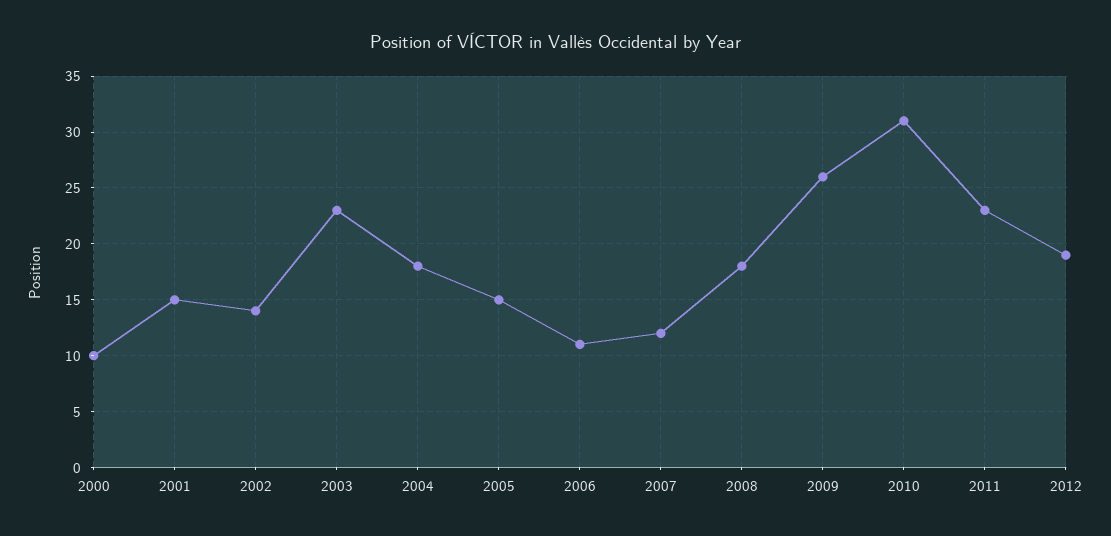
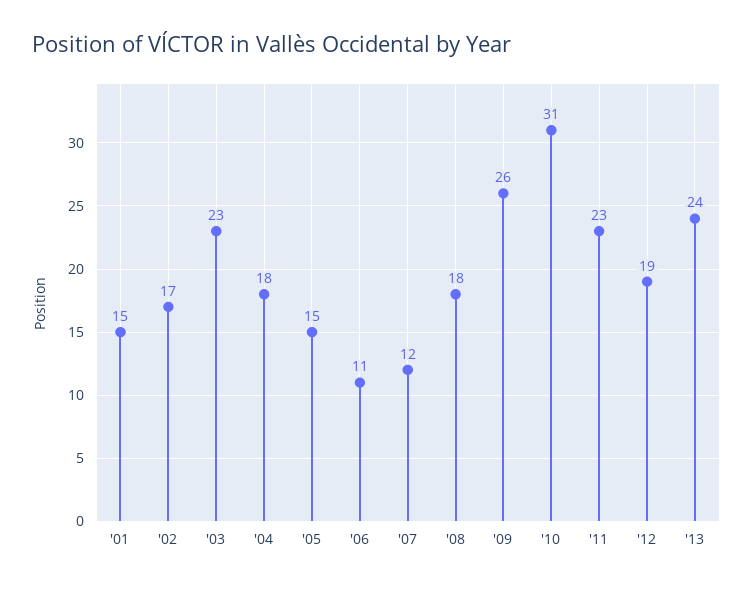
2000: 10 -> none
2002: 14 -> 17
'13: none -> 24

